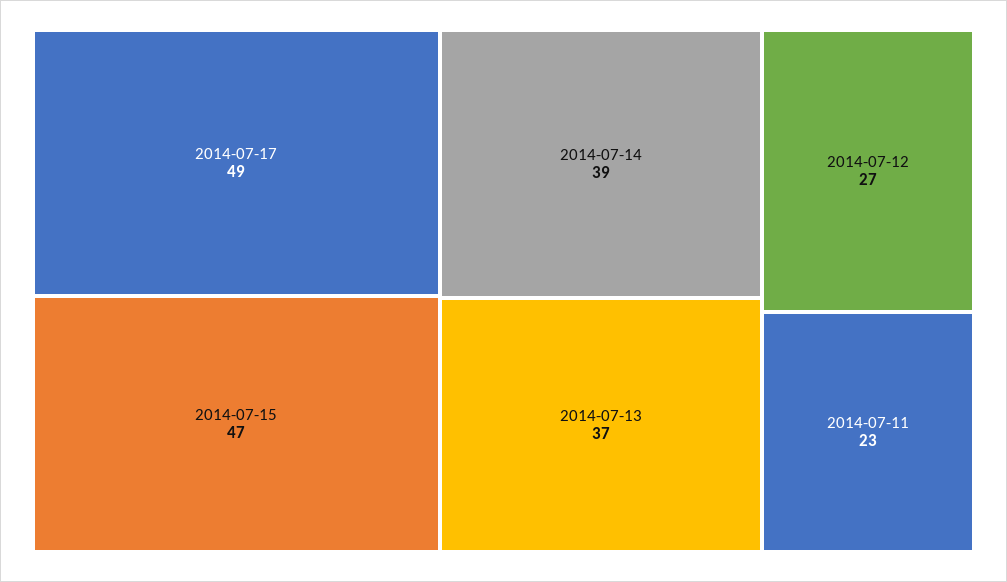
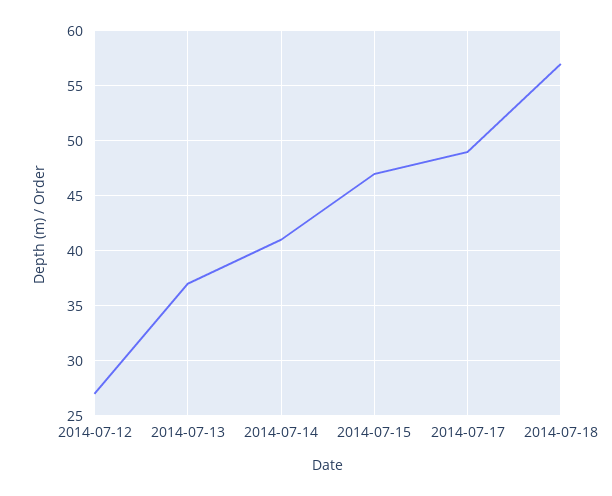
2014-07-14: 39 -> 41
2014-07-11: 23 -> none
2014-07-18: none -> 57

